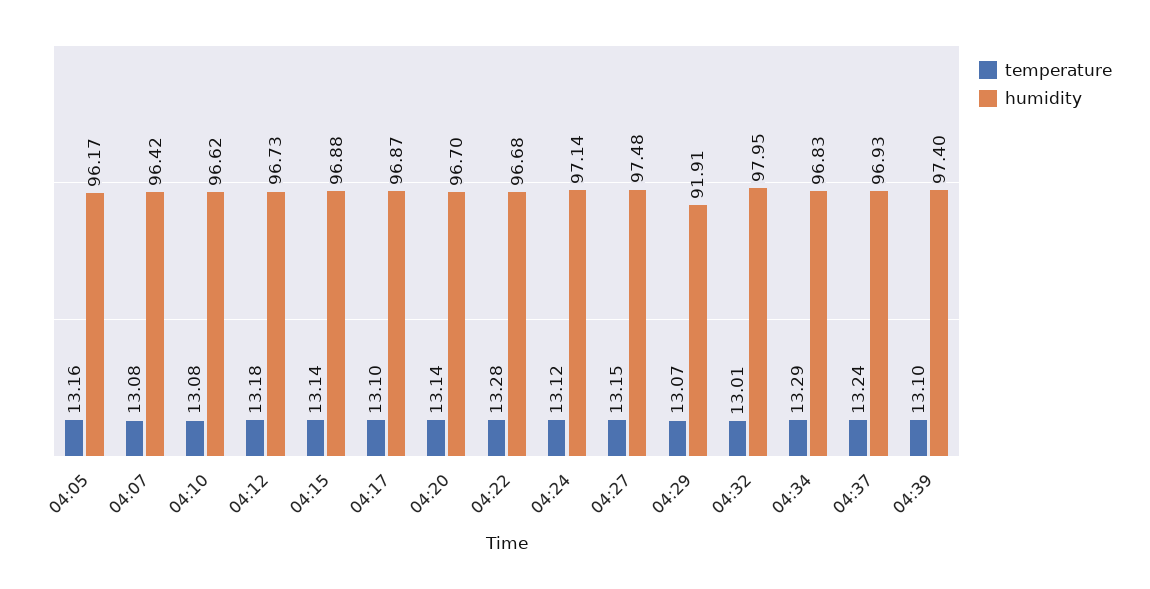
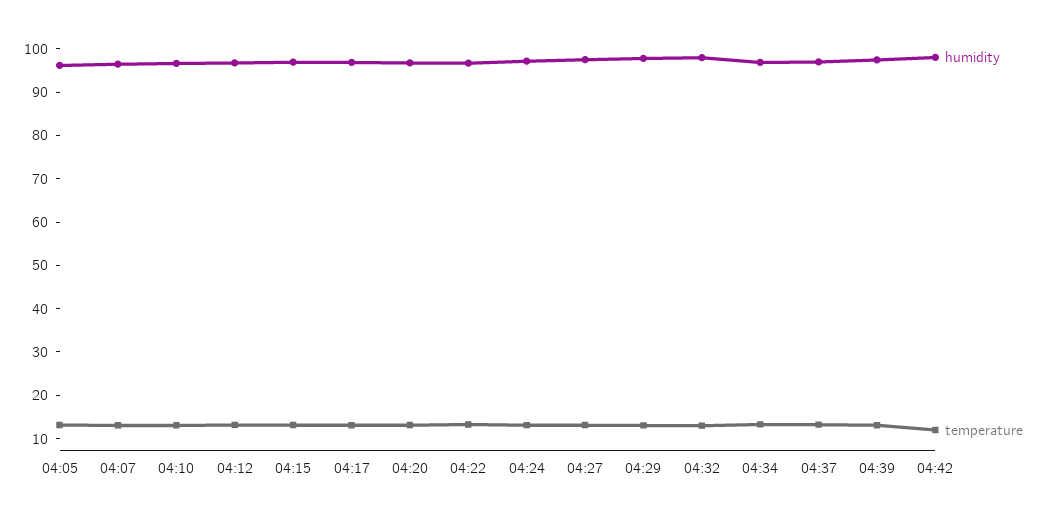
humidity, 04:29: 91.91 -> 98
humidity, 04:42: none -> 98
temperature, 04:42: none -> 12

